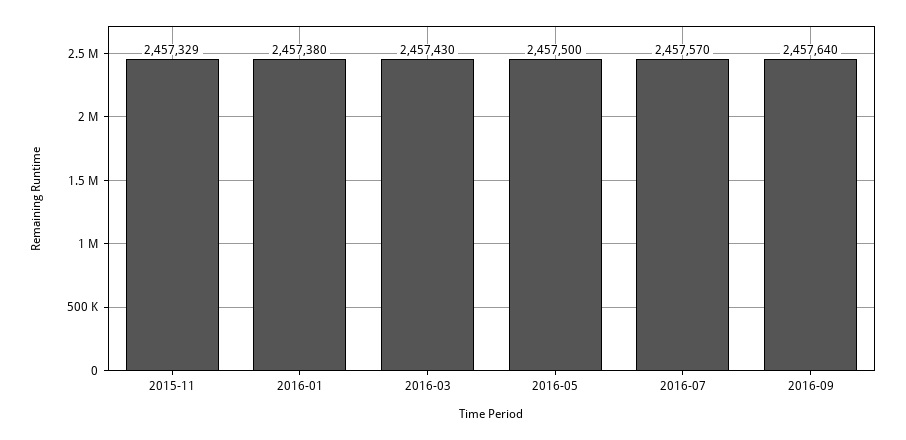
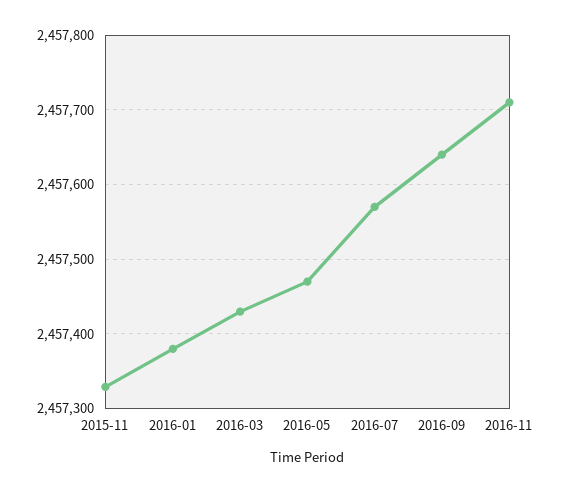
2016-05: 2457500 -> 2457470
2016-11: none -> 2457710

